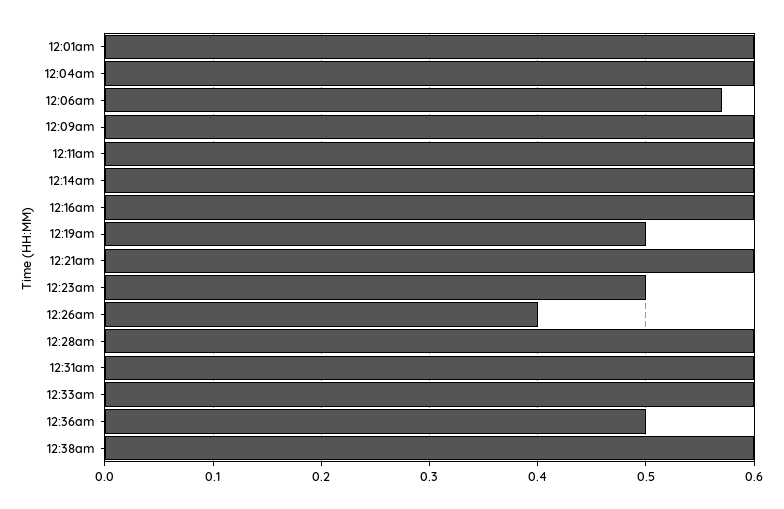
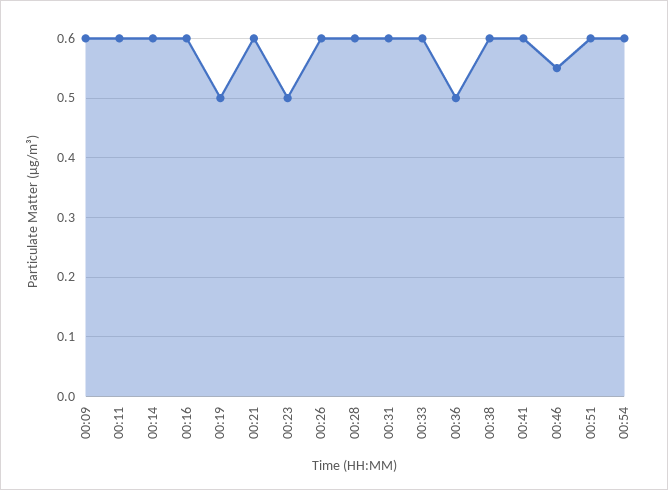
12:01am: 0.6 -> none
12:04am: 0.6 -> none
12:06am: 0.57 -> none
12:26am: 0.4 -> 0.6
00:41: none -> 0.6
00:46: none -> 0.55
00:51: none -> 0.6
00:54: none -> 0.6

